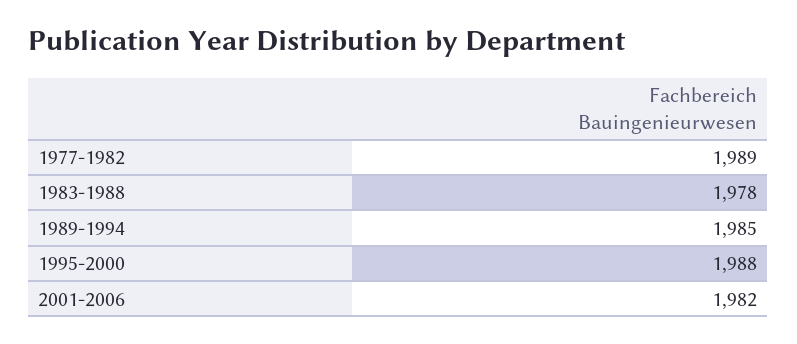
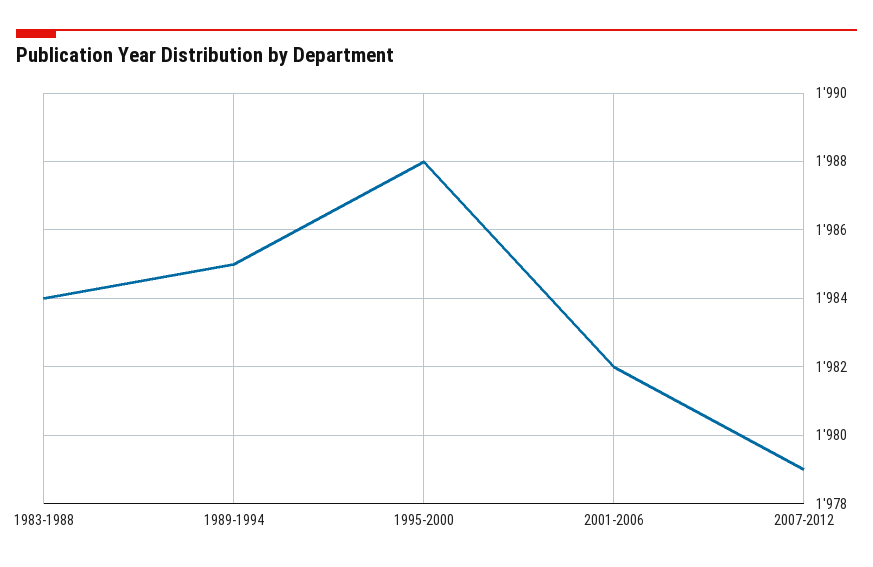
1977-1982: 1989 -> none
1983-1988: 1978 -> 1984
2007-2012: none -> 1979

